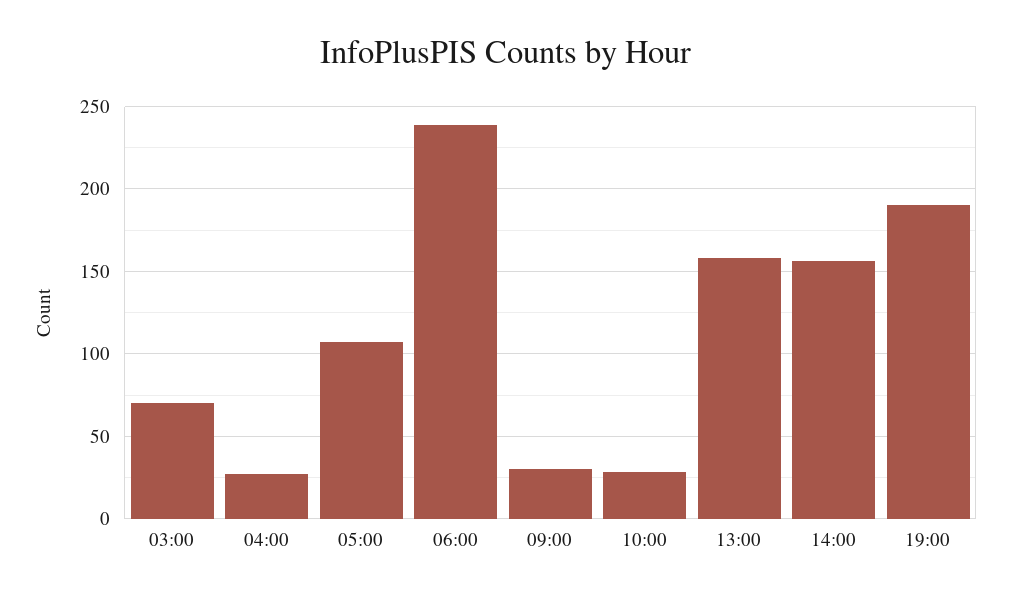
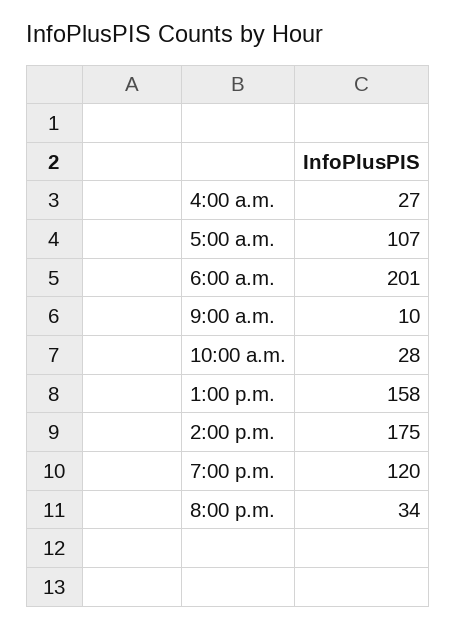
03:00: 70 -> none
06:00: 240 -> 201
09:00: 30 -> 10
14:00: 155 -> 175
19:00: 190 -> 120
8:00 p.m.: none -> 34

